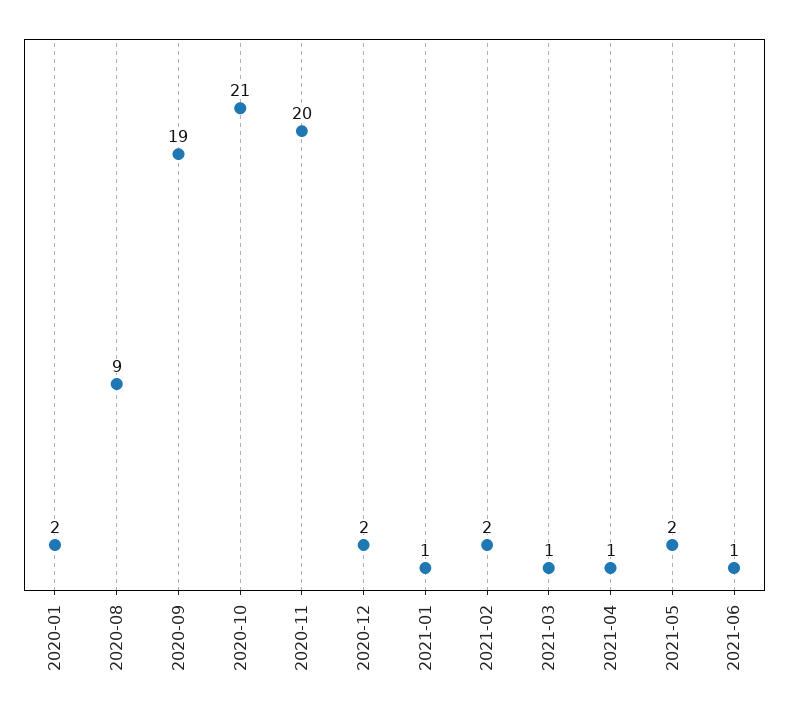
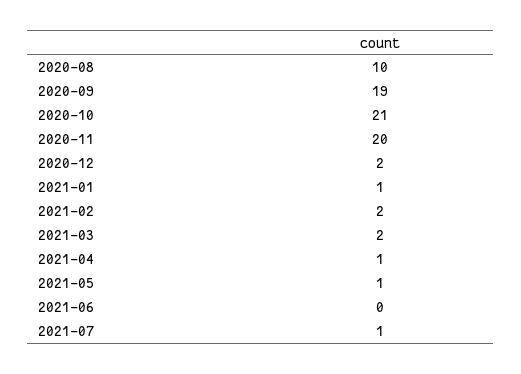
2020-01: 2 -> none
2020-08: 9 -> 10
2021-03: 1 -> 2
2021-05: 2 -> 1
2021-06: 1 -> 0
2021-07: none -> 1

